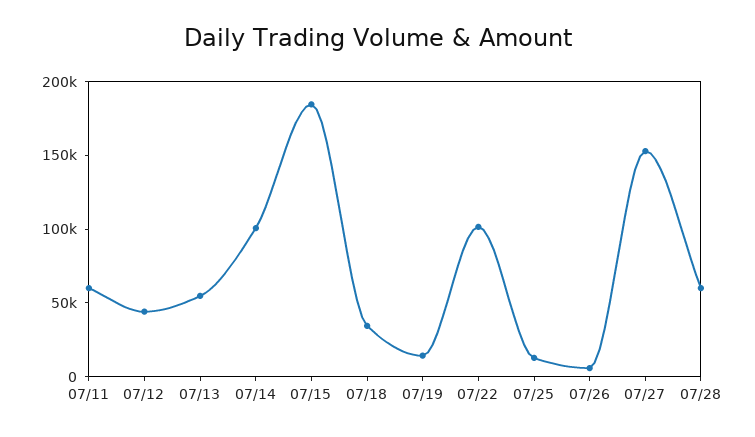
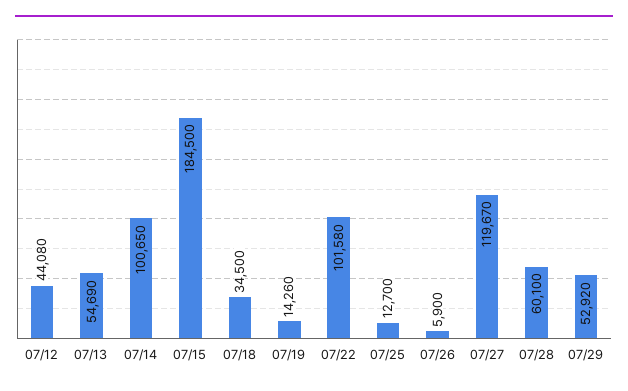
07/11: 60000 -> none
07/27: 150000 -> 119670
07/29: none -> 52920

